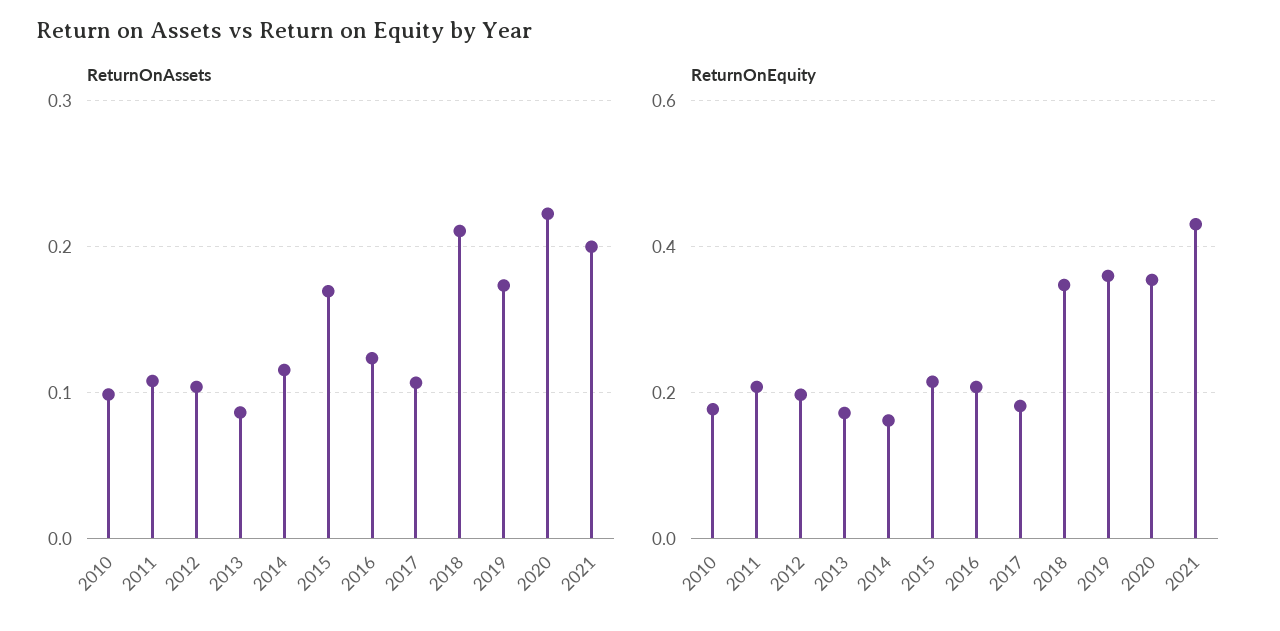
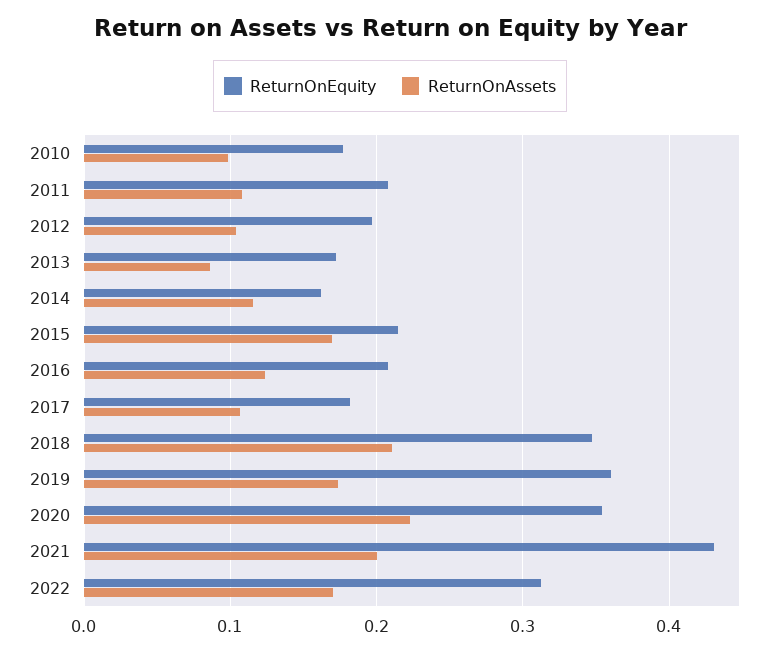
ReturnOnEquity, 2022: none -> 0.31
ReturnOnAssets, 2022: none -> 0.17

